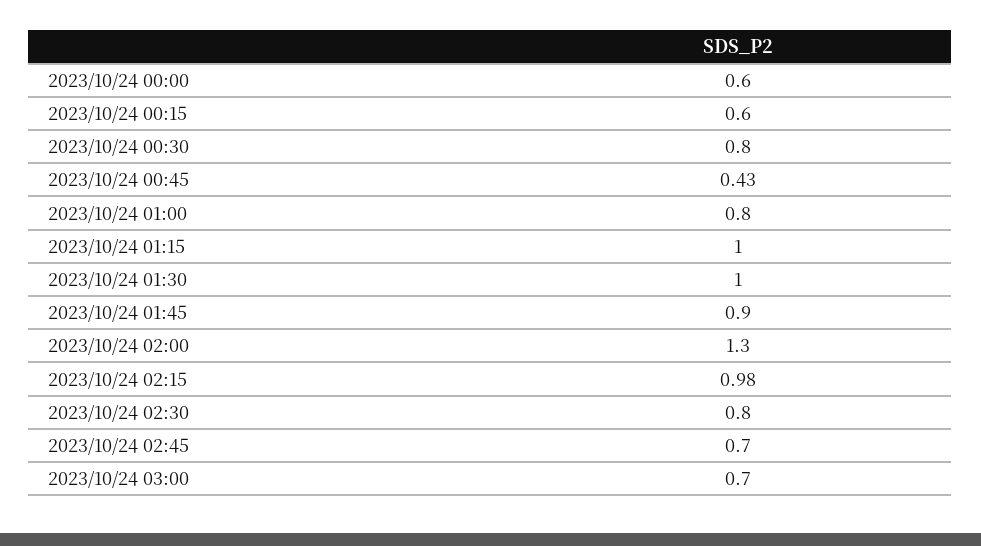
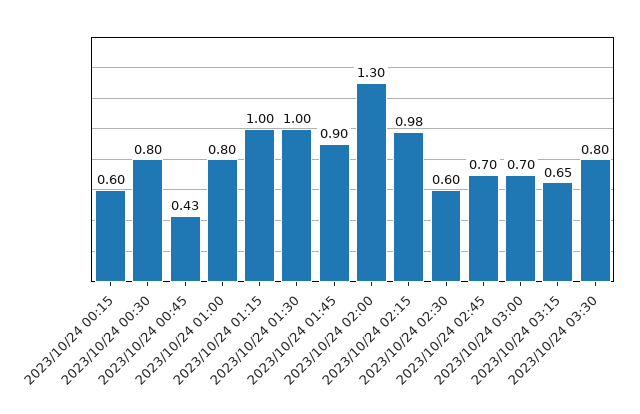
2023/10/24 00:00: 0.6 -> none
2023/10/24 02:30: 0.8 -> 0.6
2023/10/24 03:15: none -> 0.65
2023/10/24 03:30: none -> 0.8

